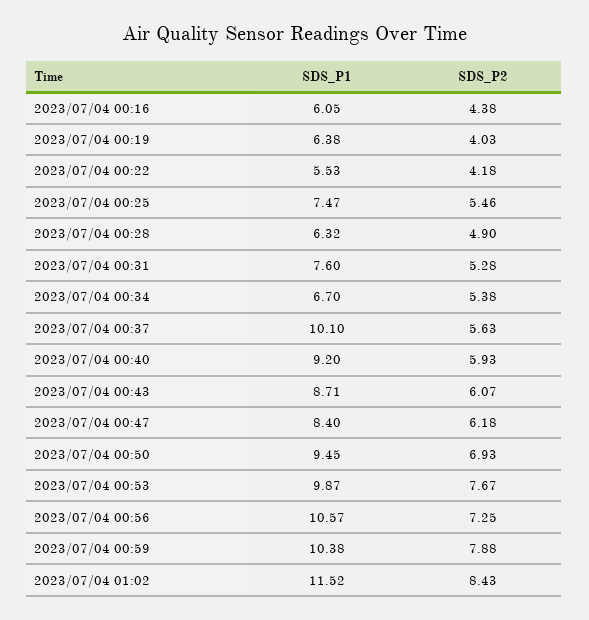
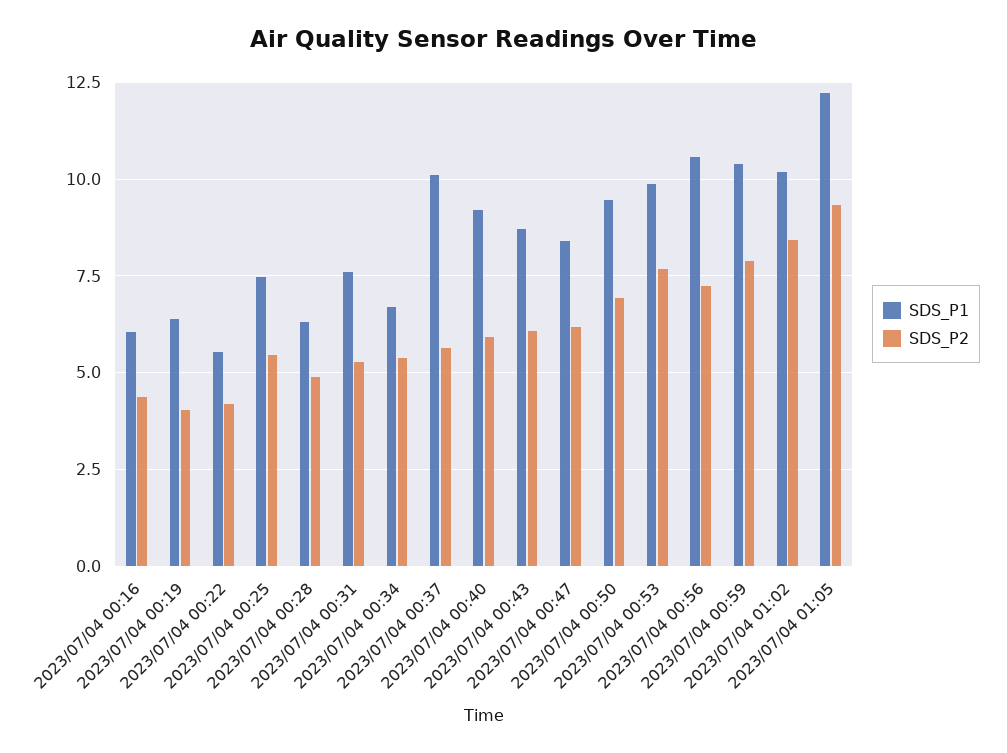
SDS_P1, 2023/07/04 01:02: 11.52 -> 10.25
SDS_P1, 2023/07/04 01:05: none -> 12.25
SDS_P2, 2023/07/04 01:05: none -> 9.25

